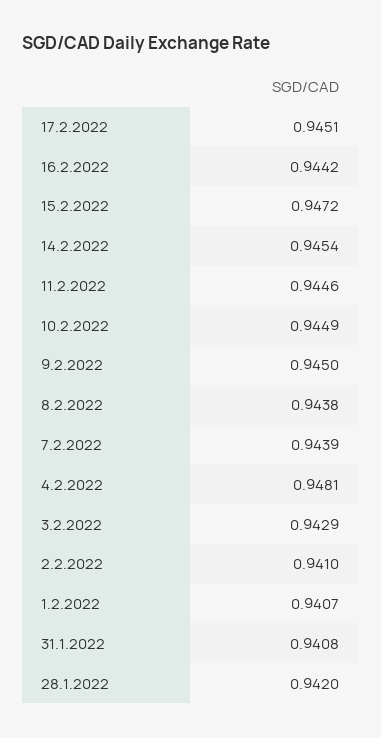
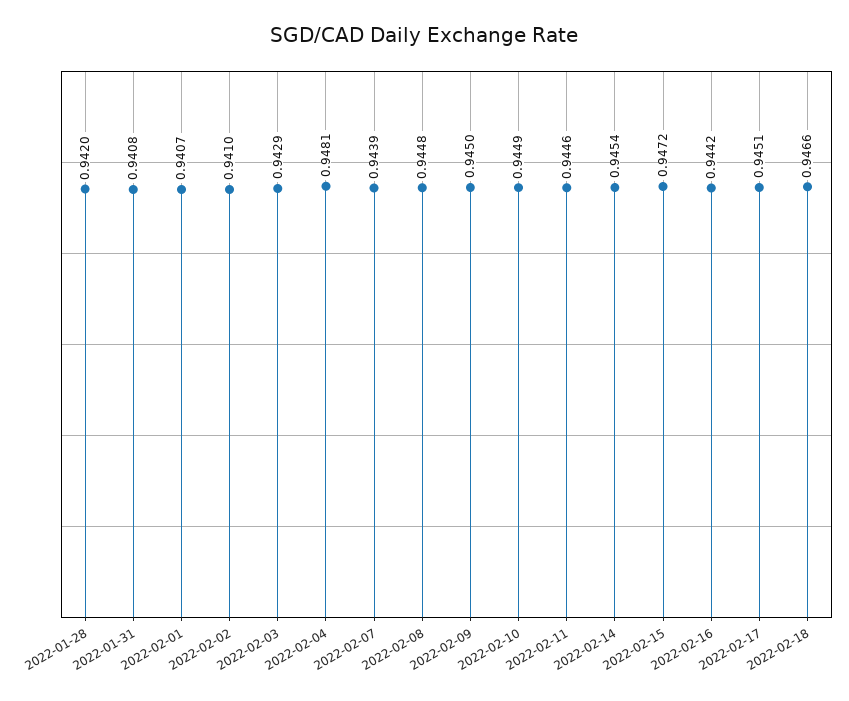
8.2.2022: 0.9438 -> 0.9448
2022-02-18: none -> 0.9466

